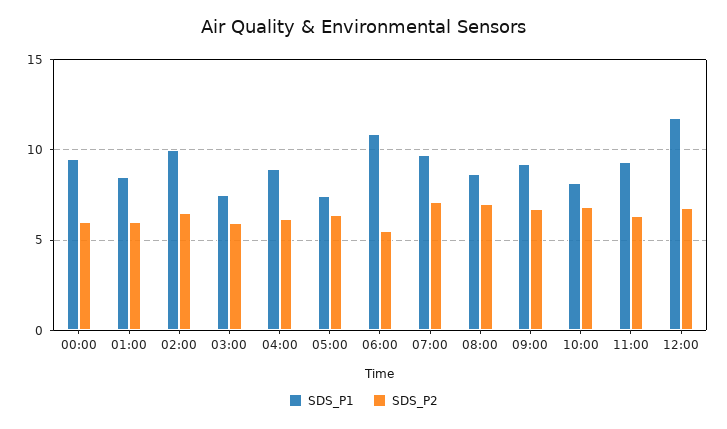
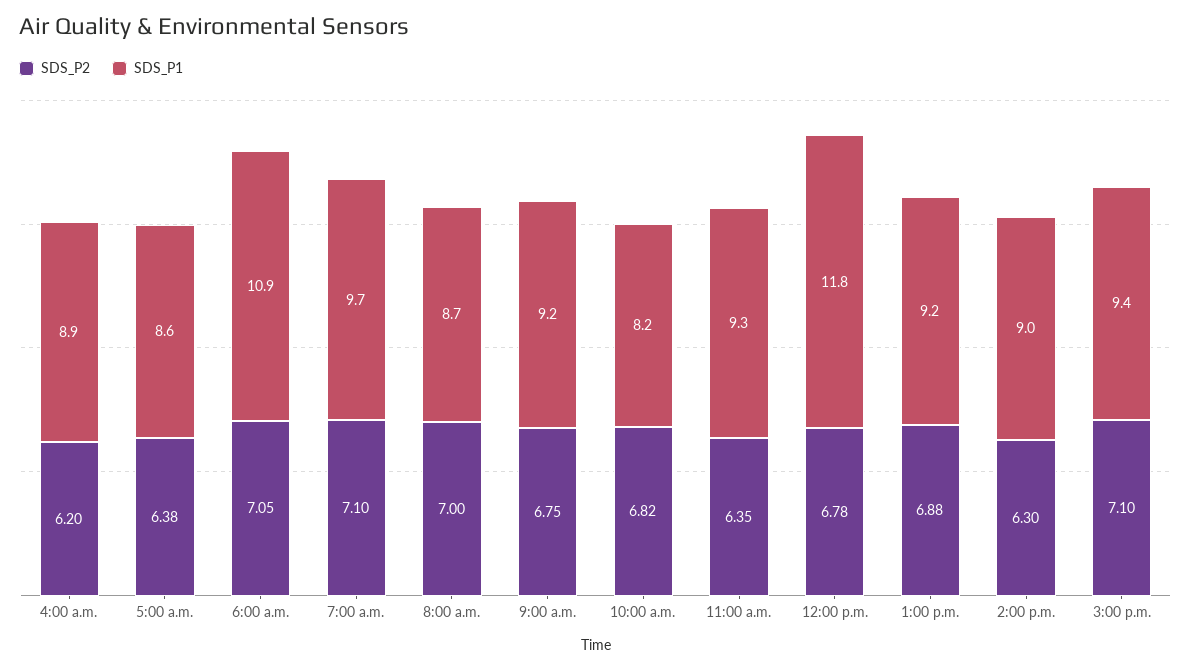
SDS_P1, 00:00: 9.5 -> none
SDS_P2, 00:00: 6 -> none
SDS_P1, 01:00: 8.5 -> none
SDS_P2, 01:00: 6 -> none
SDS_P1, 02:00: 10 -> none
SDS_P2, 02:00: 6.5 -> none
SDS_P1, 03:00: 7.5 -> none
SDS_P2, 03:00: 6 -> none
SDS_P1, 05:00: 7.5 -> 8.6
SDS_P2, 06:00: 5.5 -> 7.05
SDS_P2, 1:00 p.m.: none -> 6.88
SDS_P1, 1:00 p.m.: none -> 9.2
SDS_P2, 2:00 p.m.: none -> 6.3
SDS_P1, 2:00 p.m.: none -> 9
SDS_P2, 3:00 p.m.: none -> 7.1
SDS_P1, 3:00 p.m.: none -> 9.4

